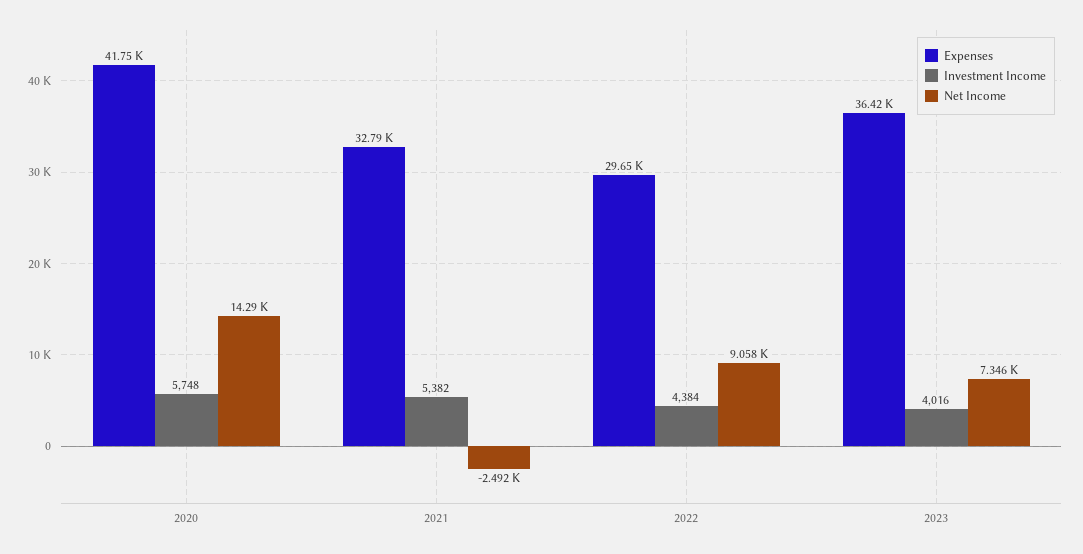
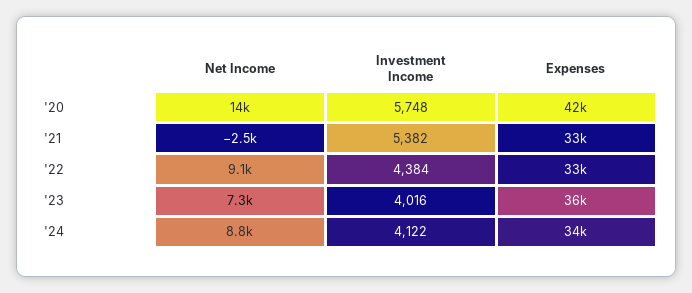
Expenses, 2022: 29650 -> 33000
Net Income, '24: none -> 8800
Investment Income, '24: none -> 4122
Expenses, '24: none -> 34000

